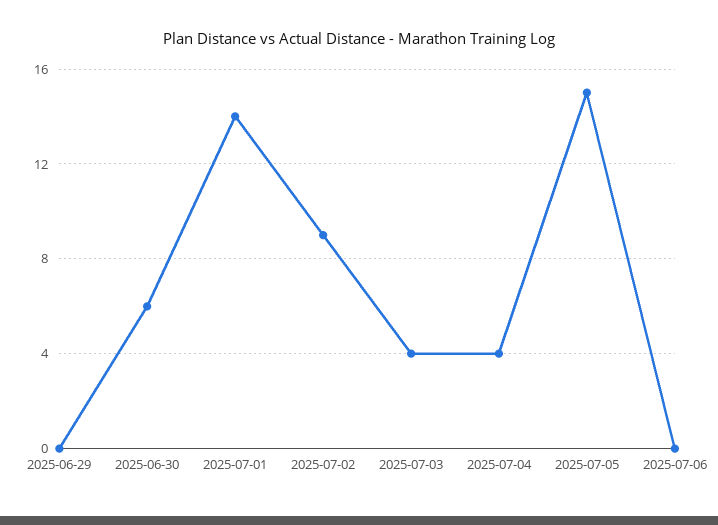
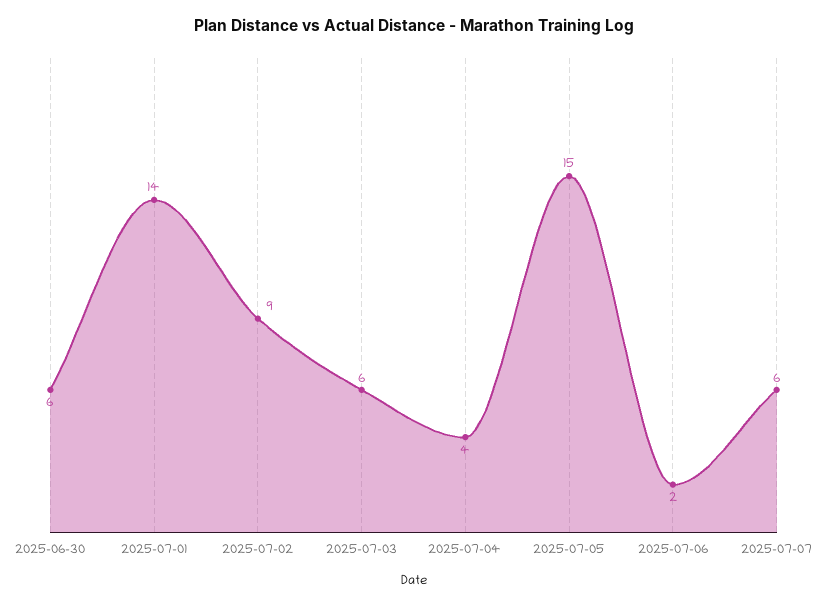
2025-06-29: 0 -> none
2025-07-03: 4 -> 6
2025-07-06: 0 -> 2
2025-07-07: none -> 6

